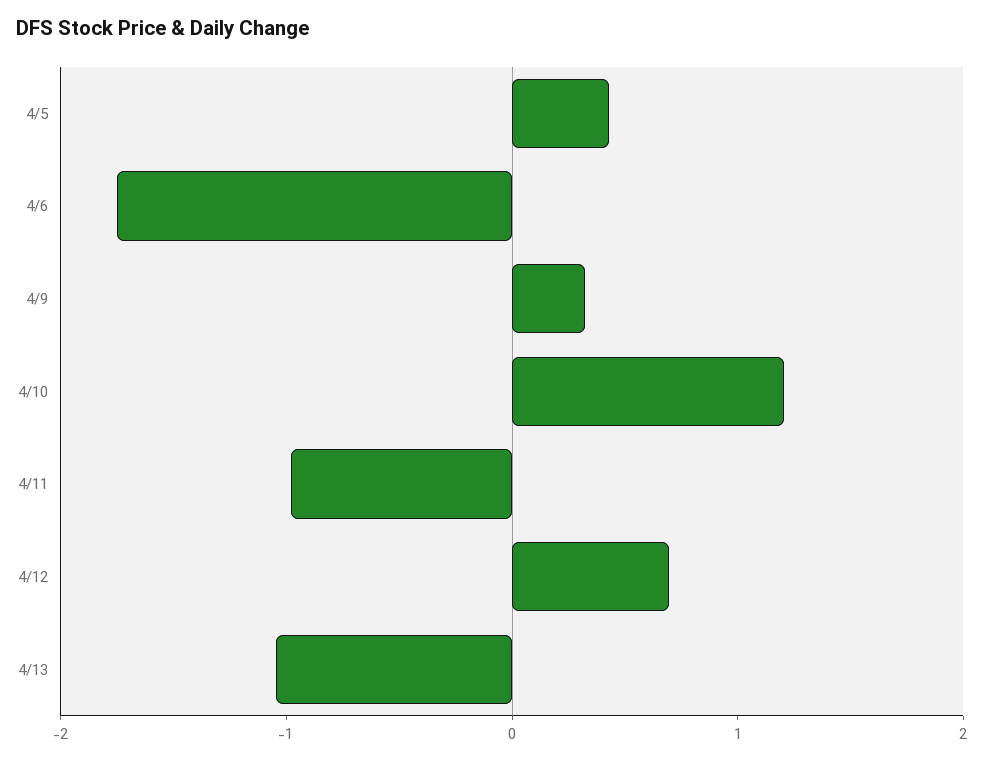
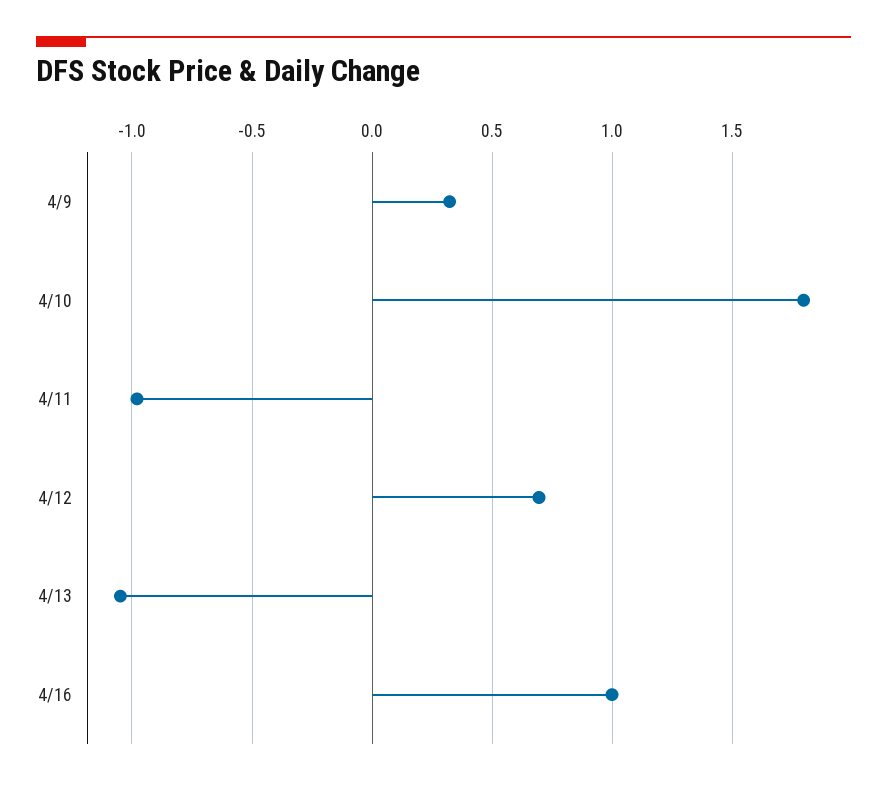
4/5: 0.4 -> none
4/6: -1.8 -> none
4/10: 1.2 -> 1.8
4/16: none -> 1

